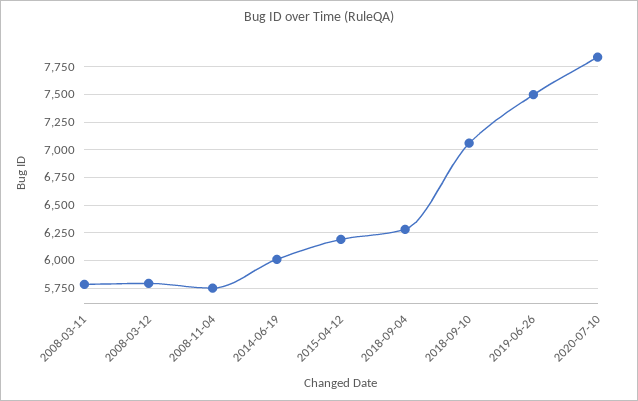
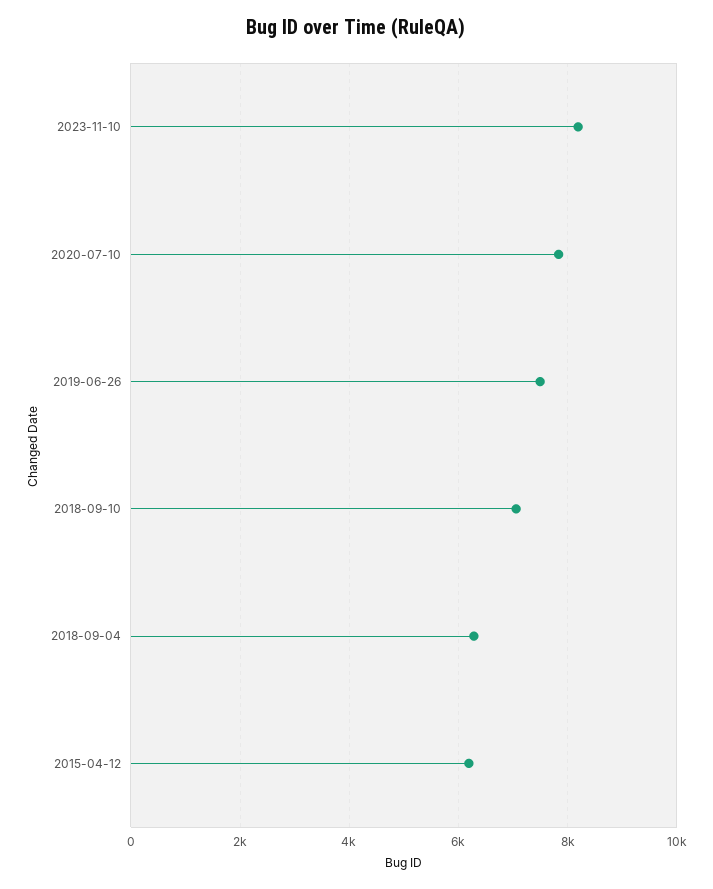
2008-03-11: 5750 -> none
2008-03-12: 5750 -> none
2008-11-04: 5750 -> none
2014-06-19: 6000 -> none
2023-11-10: none -> 8200

